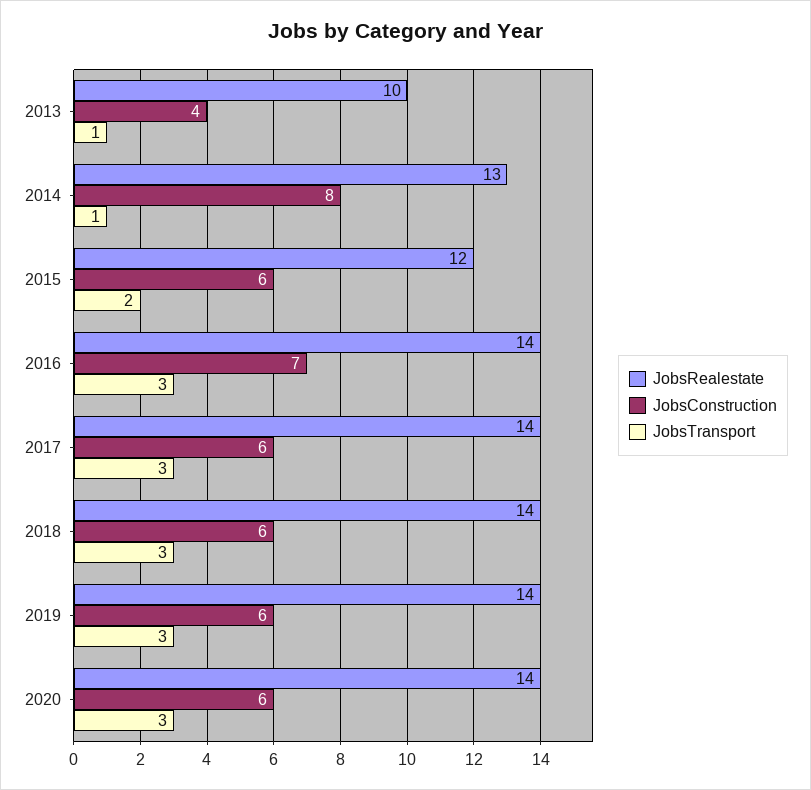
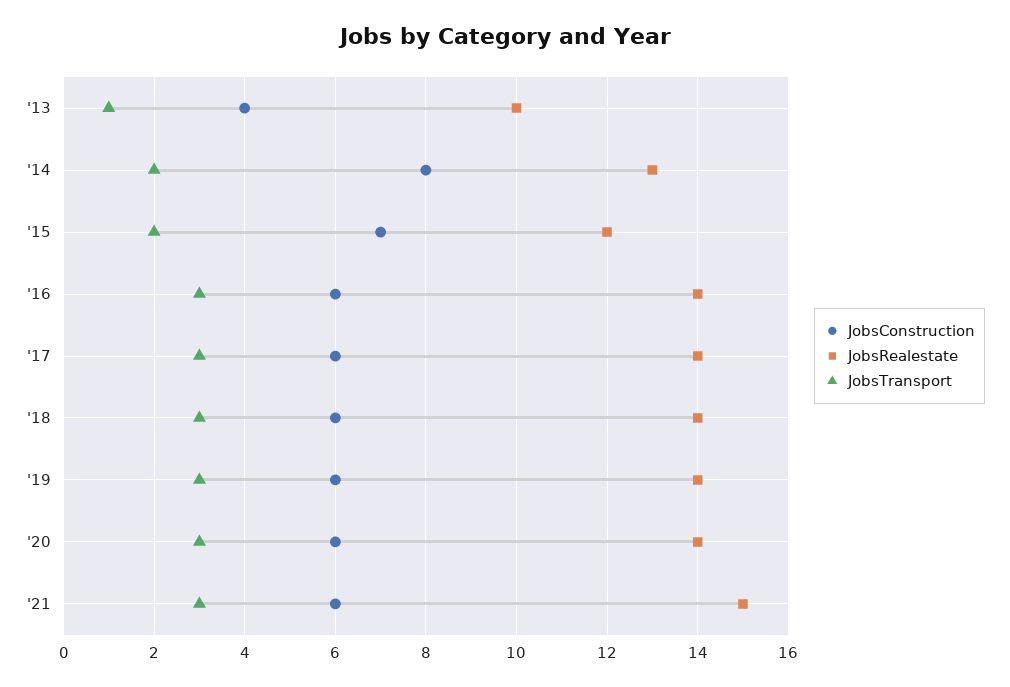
JobsTransport, 2014: 1 -> 2
JobsConstruction, 2015: 6 -> 7
JobsConstruction, 2016: 7 -> 6
JobsConstruction, '21: none -> 6
JobsRealestate, '21: none -> 15
JobsTransport, '21: none -> 3

